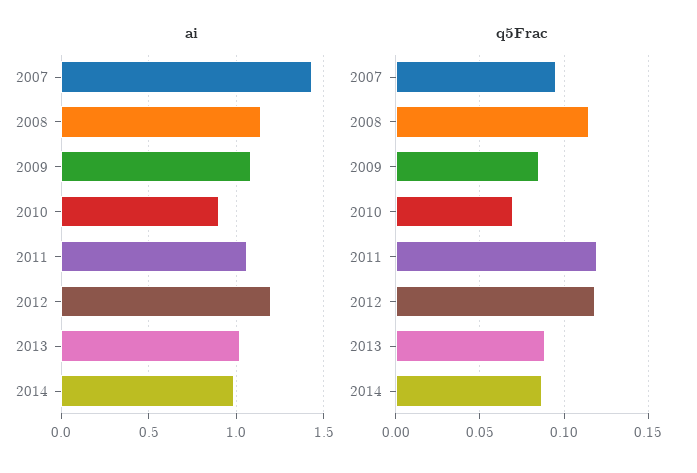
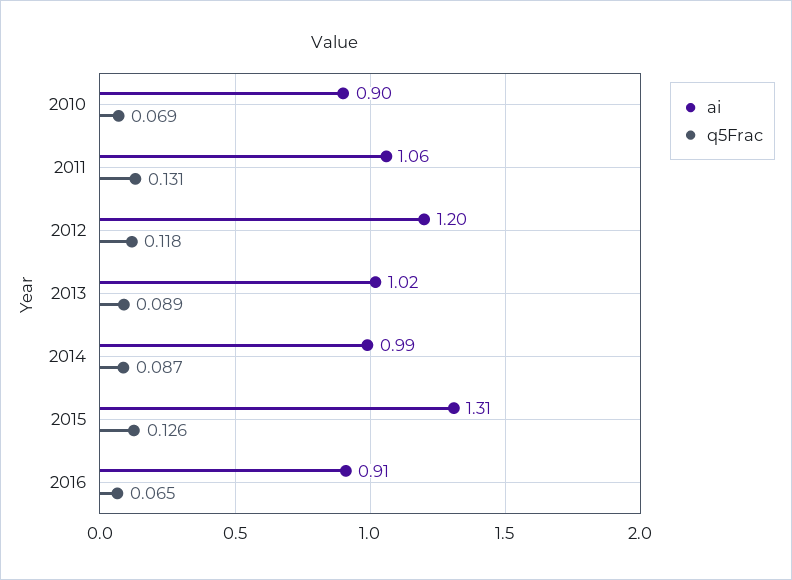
ai, 2007: 1.45 -> none
ai, 2008: 1.15 -> none
ai, 2009: 1.1 -> none
q5Frac, 2007: 0.095 -> none
q5Frac, 2008: 0.115 -> none
q5Frac, 2009: 0.085 -> none
q5Frac, 2011: 0.12 -> 0.131
ai, 2015: none -> 1.31
q5Frac, 2015: none -> 0.126
ai, 2016: none -> 0.91
q5Frac, 2016: none -> 0.065

